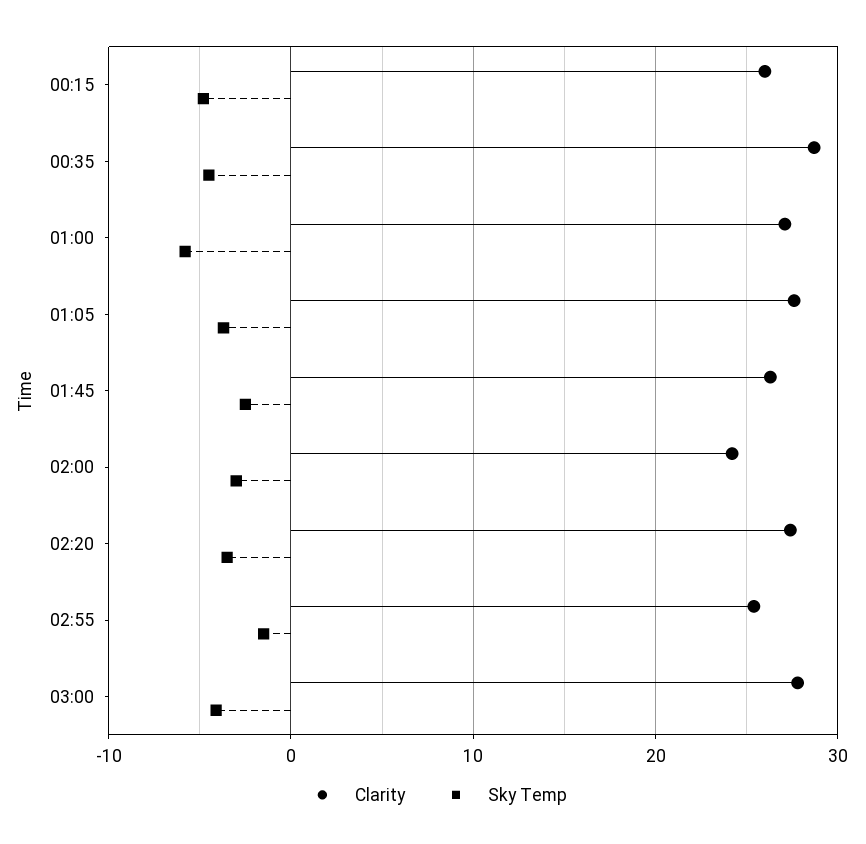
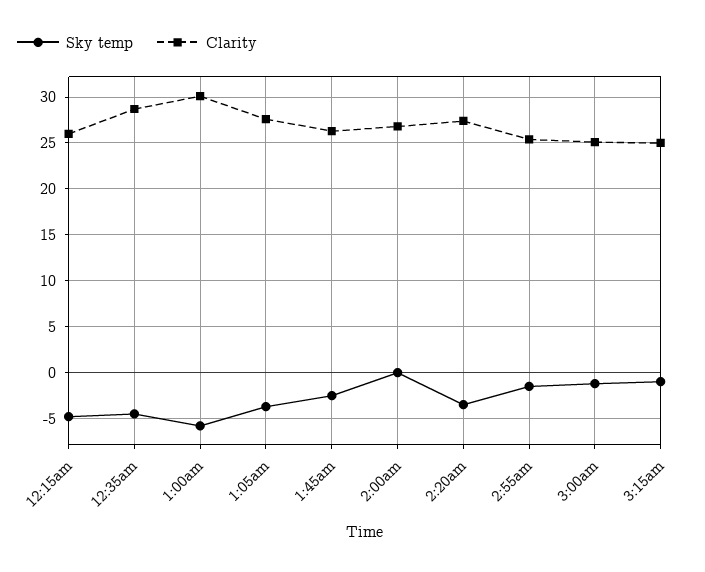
Clarity, 01:00: 27 -> 30
Clarity, 02:00: 24 -> 27
Sky Temp, 02:00: -3 -> 0
Clarity, 03:00: 28 -> 25
Sky Temp, 03:00: -4 -> -1
Sky Temp, 3:15am: none -> -1
Clarity, 3:15am: none -> 25

